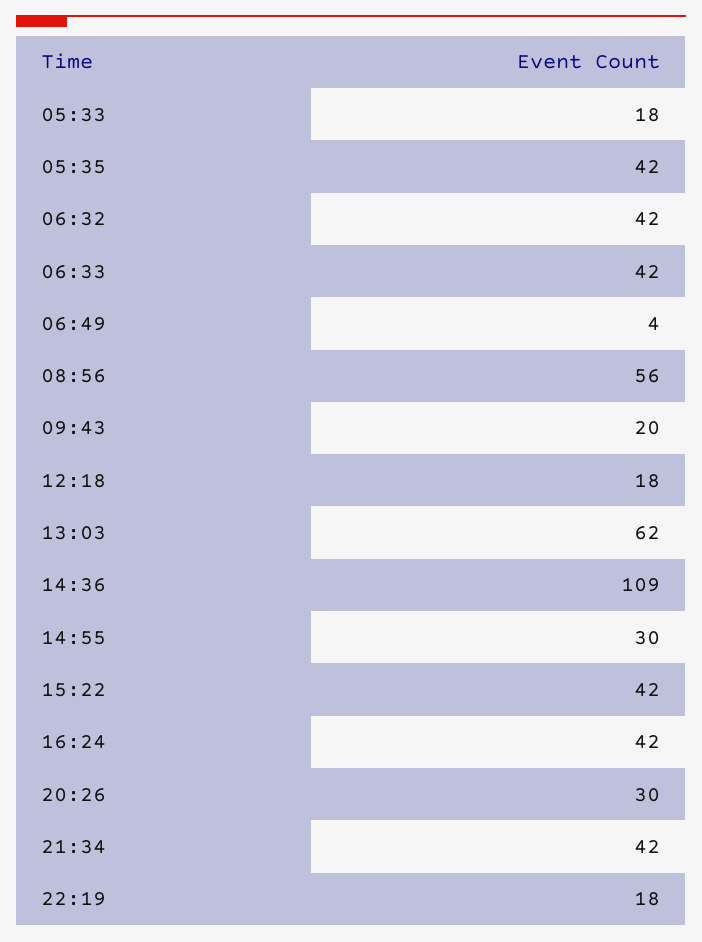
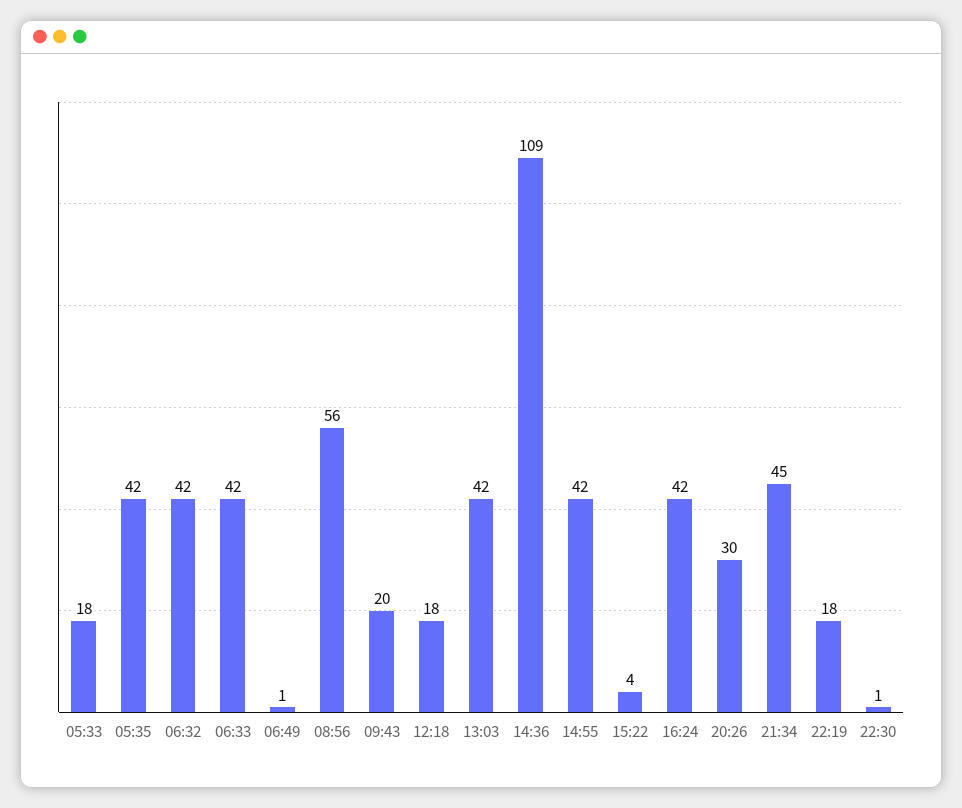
06:49: 4 -> 1
13:03: 62 -> 42
14:55: 30 -> 42
15:22: 42 -> 4
21:34: 42 -> 45
22:30: none -> 1

